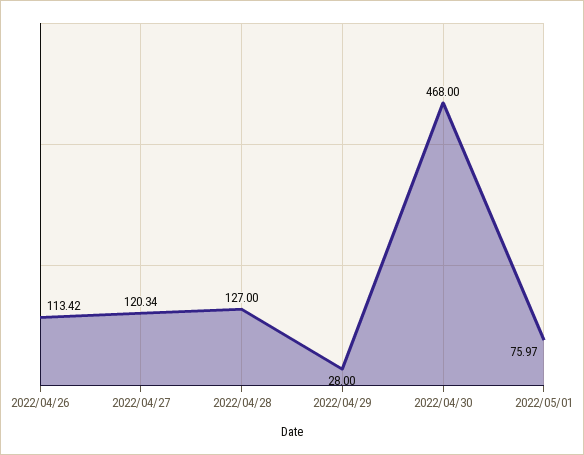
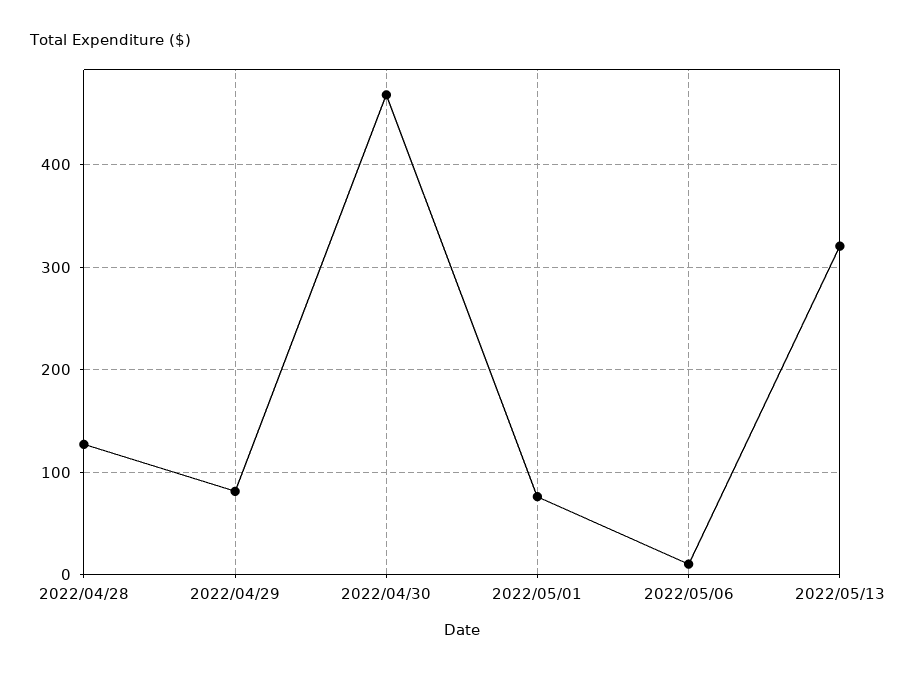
2022/04/26: 113.42 -> none
2022/04/27: 120.34 -> none
2022/04/29: 28 -> 80
2022/05/06: none -> 10
2022/05/13: none -> 320

